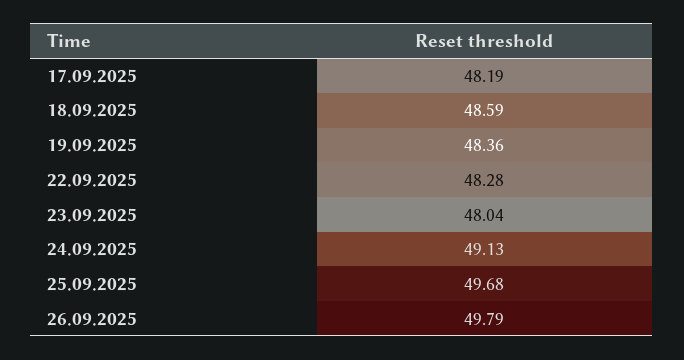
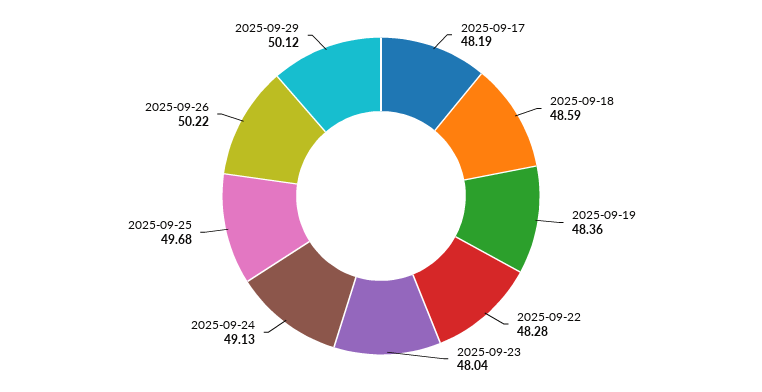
26.09.2025: 49.79 -> 50.22
2025-09-29: none -> 50.12

